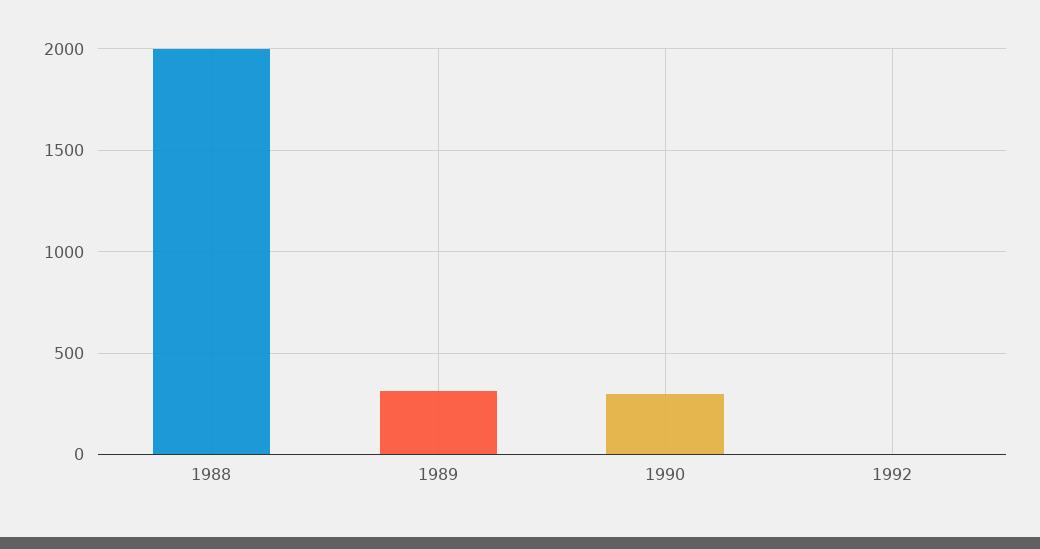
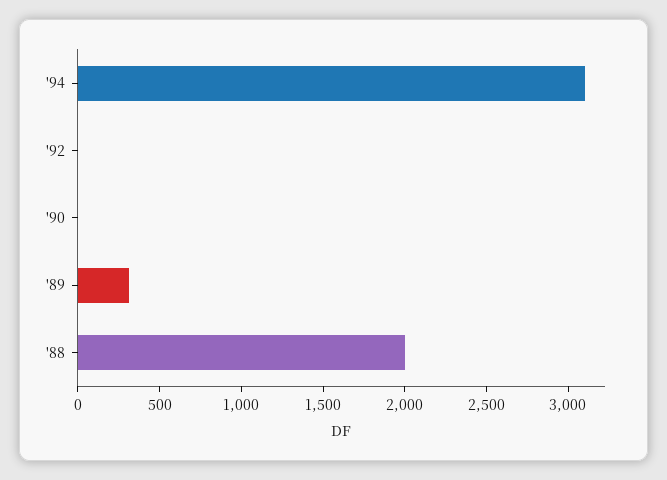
1990: 300 -> 0
'94: none -> 3100

